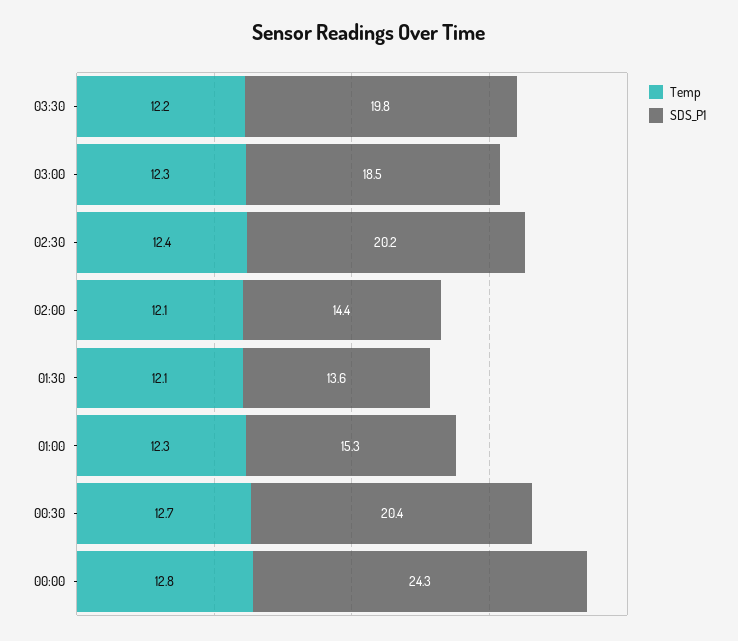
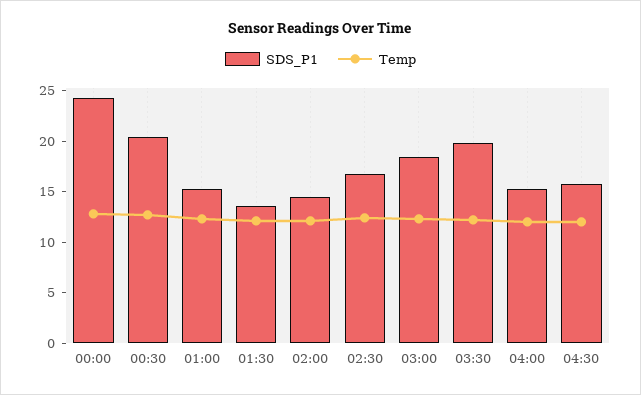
SDS_P1, 02:30: 20.2 -> 17
SDS_P1, 04:00: none -> 15
Temp, 04:00: none -> 12
SDS_P1, 04:30: none -> 16
Temp, 04:30: none -> 12

